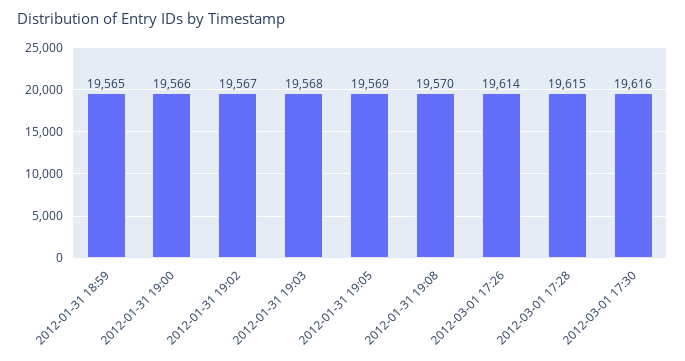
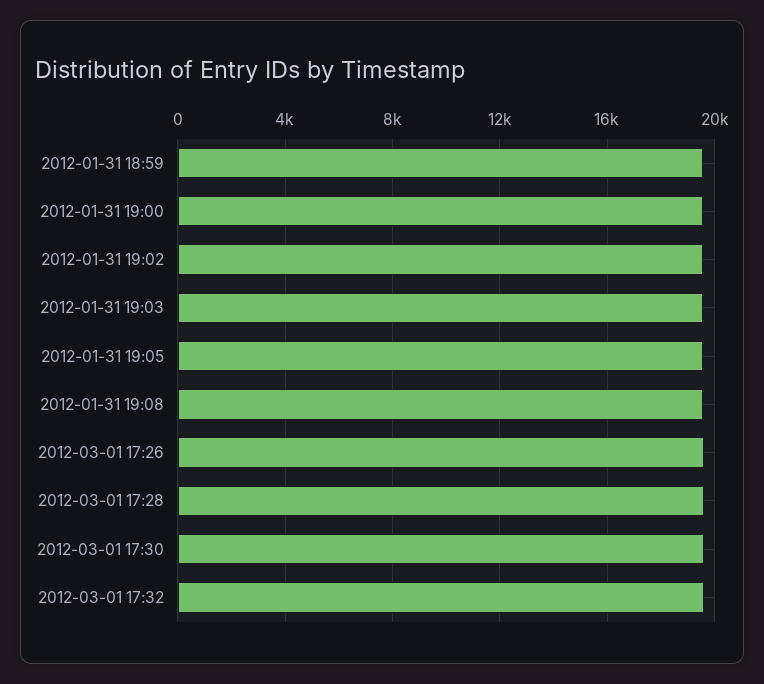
2012-03-01 17:32: none -> 19500

